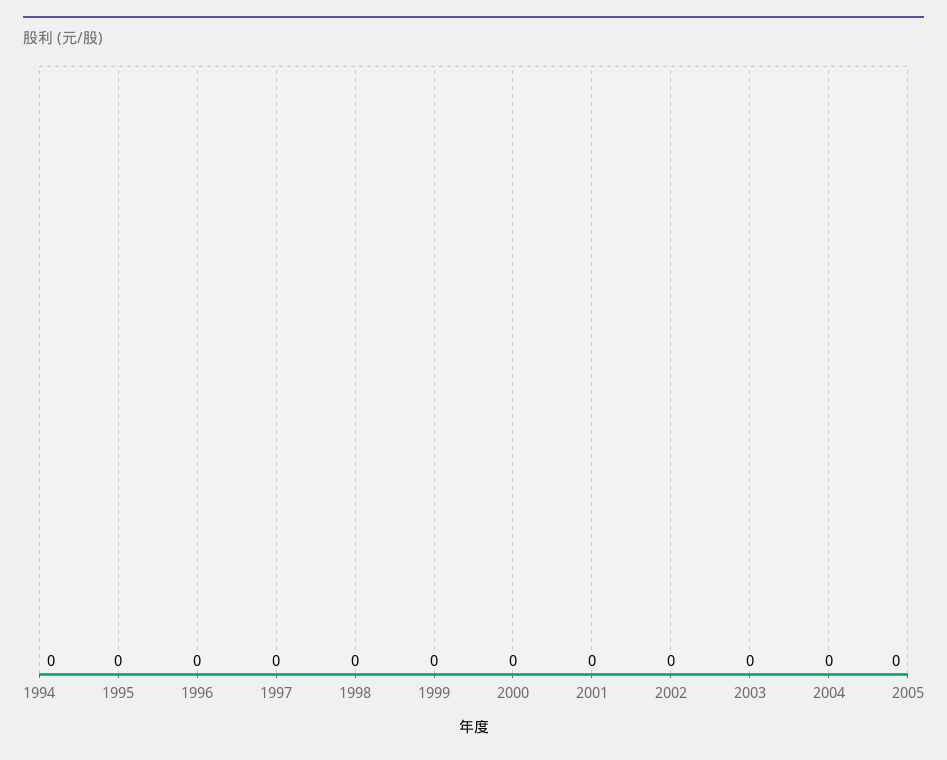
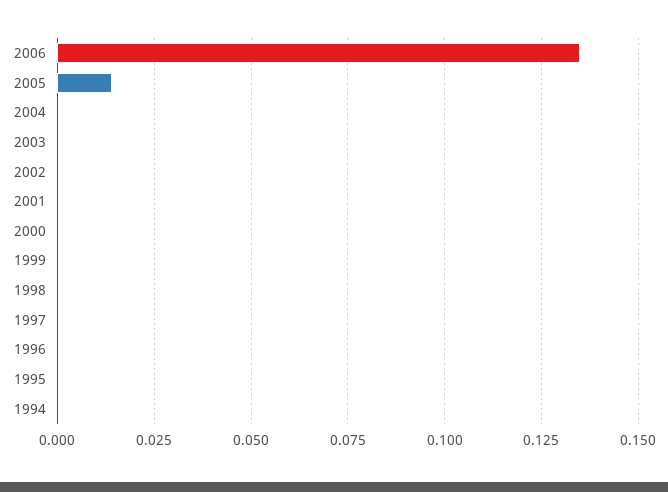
2005: 0 -> 0.015
2006: none -> 0.135

